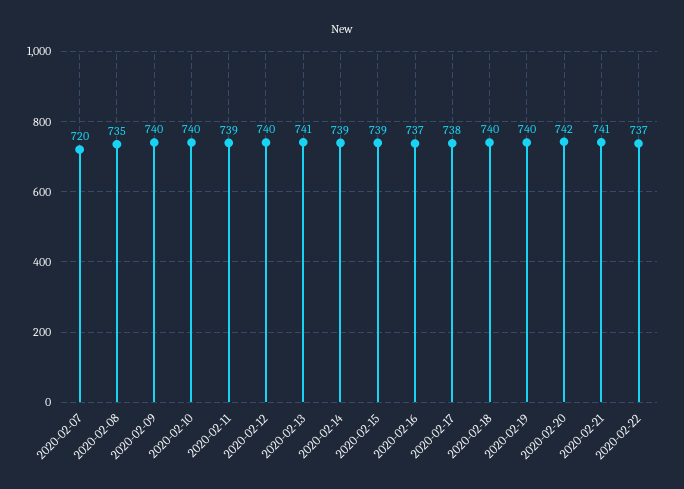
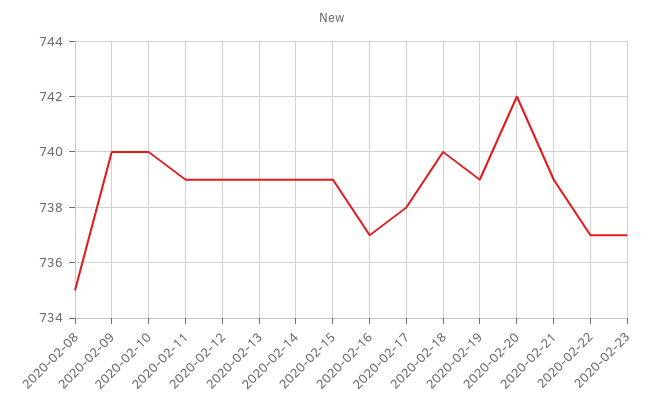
2020-02-07: 720 -> none
2020-02-12: 740 -> 739
2020-02-13: 741 -> 739
2020-02-19: 740 -> 739
2020-02-21: 741 -> 739
2020-02-23: none -> 737

